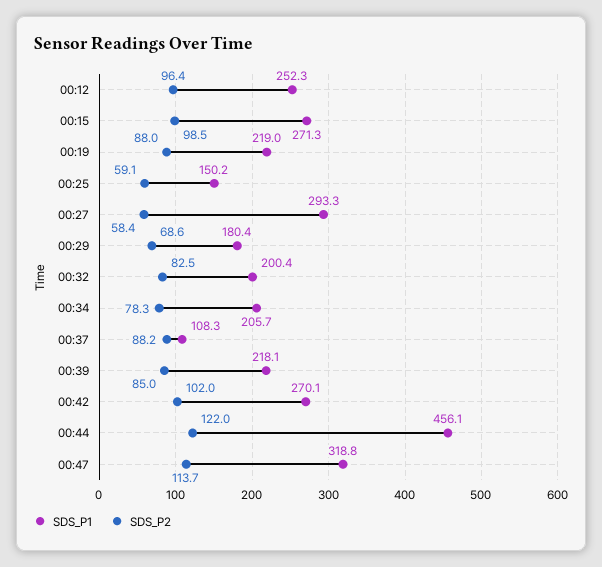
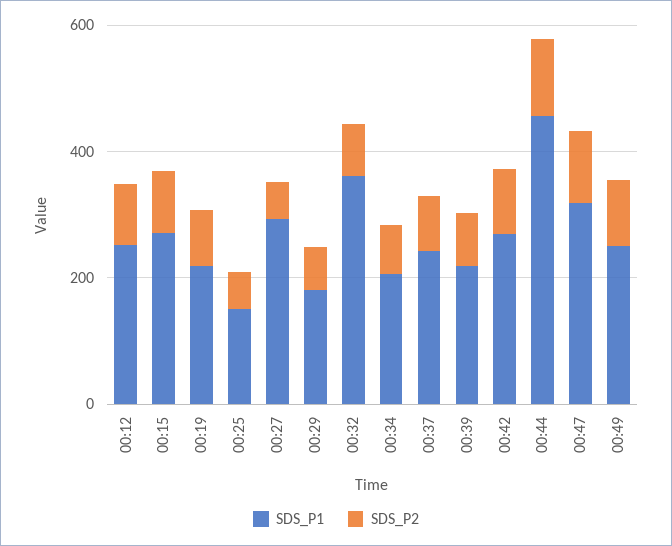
SDS_P1, 00:32: 200.4 -> 350
SDS_P1, 00:37: 108.3 -> 250
SDS_P1, 00:49: none -> 250
SDS_P2, 00:49: none -> 100

